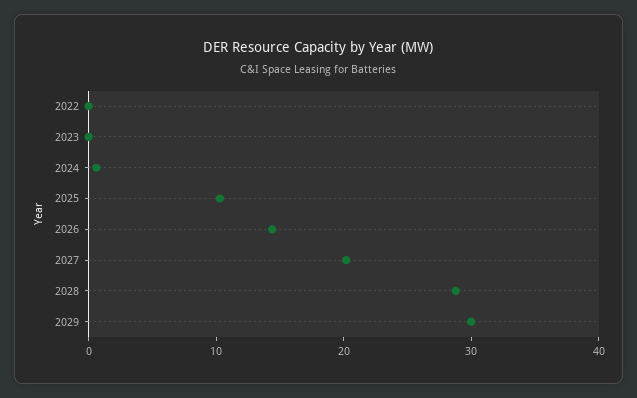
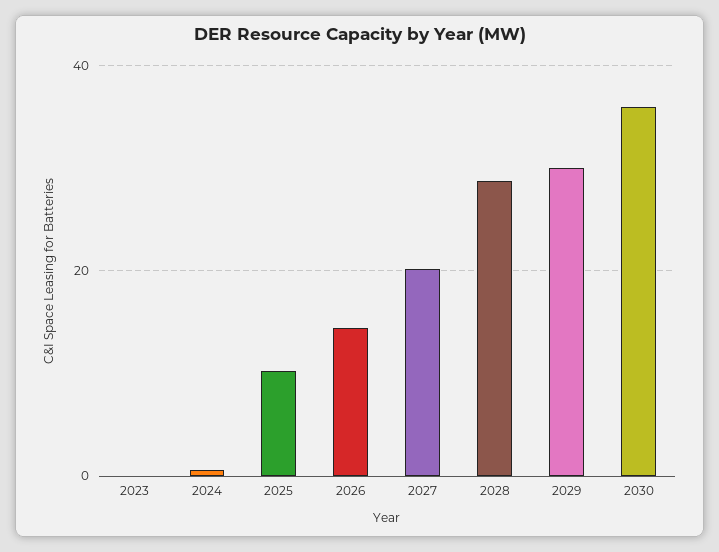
2022: 0 -> none
2030: none -> 36

